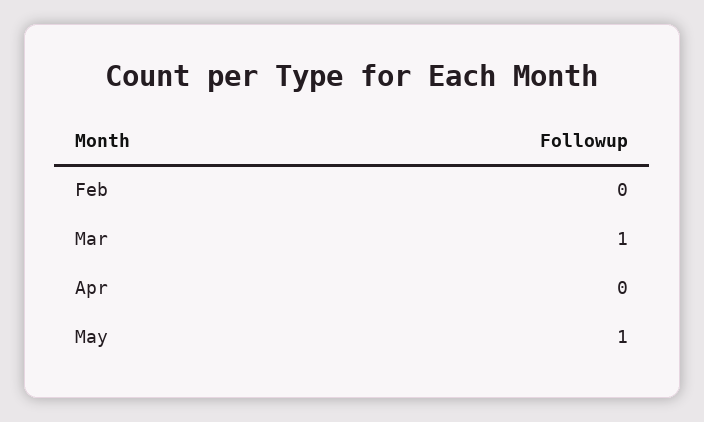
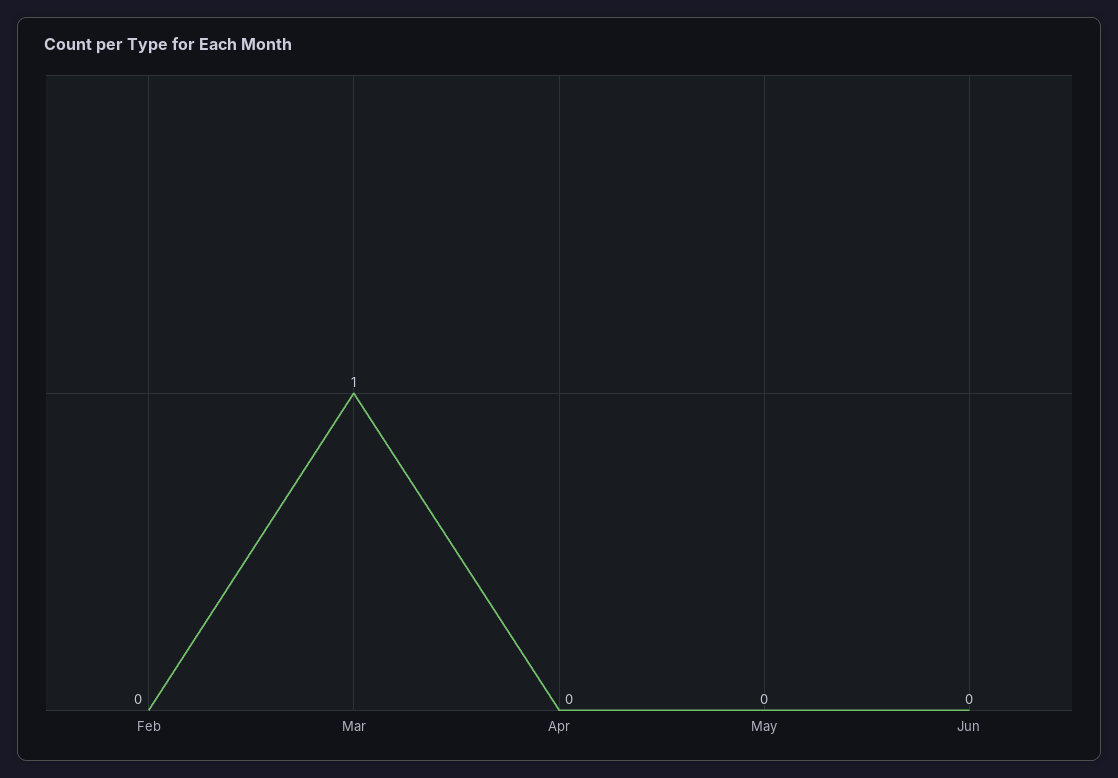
May: 1 -> 0
Jun: none -> 0

